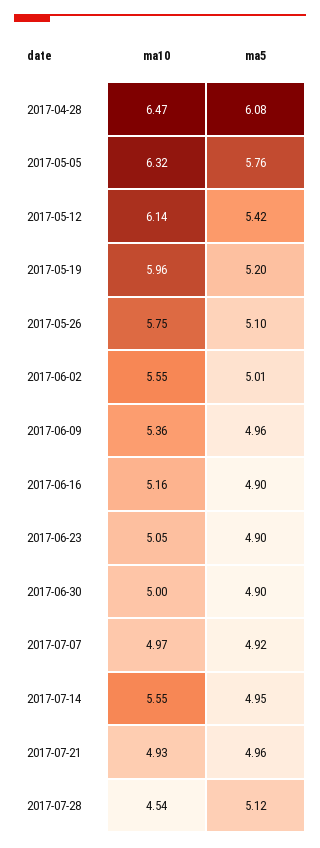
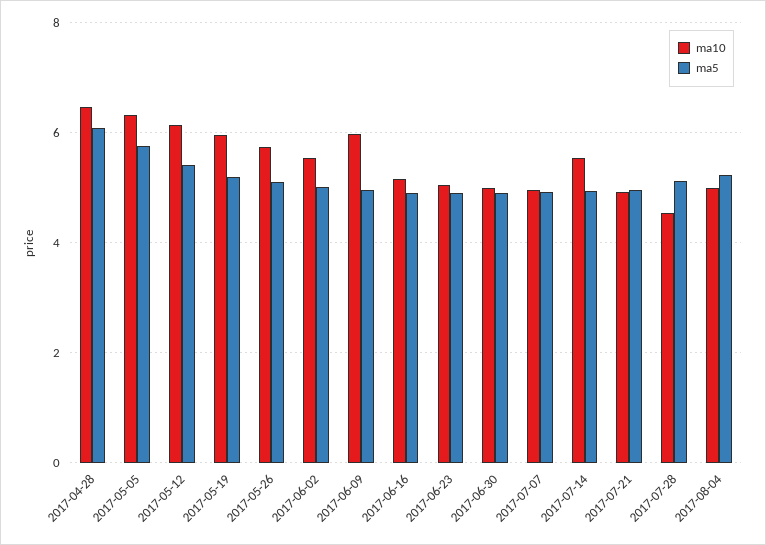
ma10, 2017-06-09: 5.36 -> 6
ma10, 2017-08-04: none -> 5
ma5, 2017-08-04: none -> 5.2

